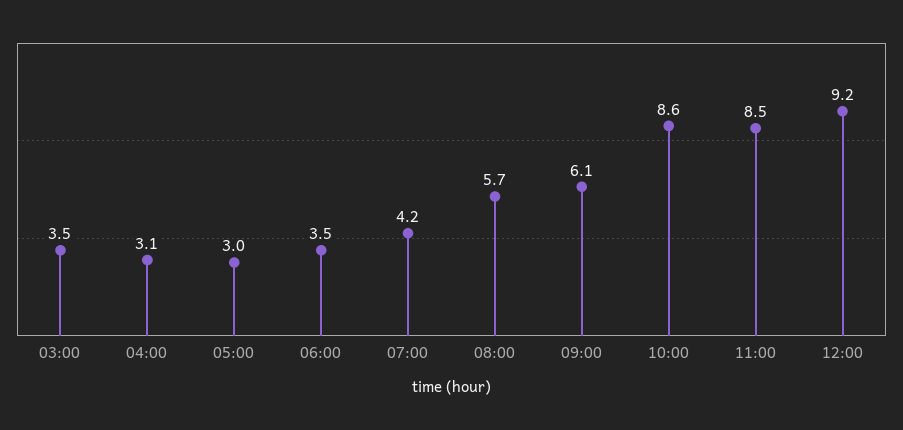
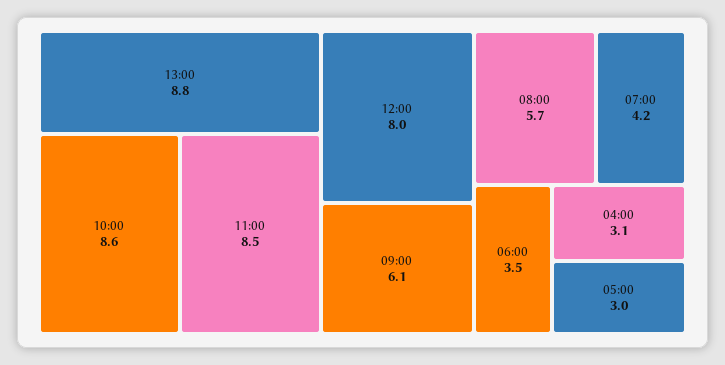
03:00: 3.5 -> none
12:00: 9.2 -> 8
13:00: none -> 8.8

